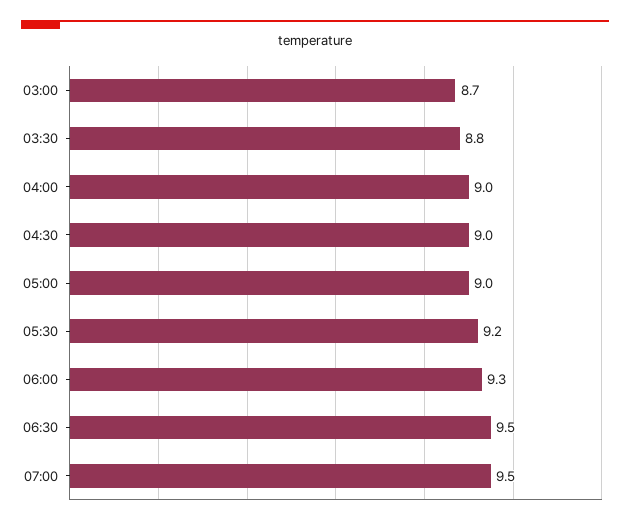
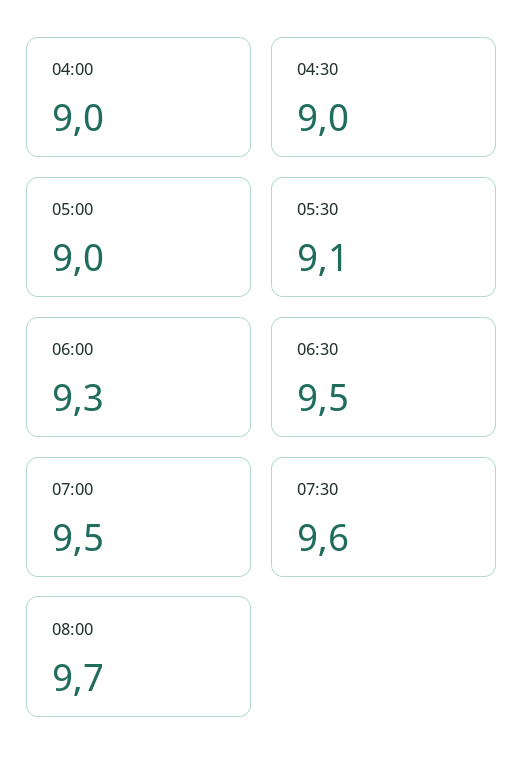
03:00: 8.7 -> none
03:30: 8.8 -> none
05:30: 9.2 -> 9.1
07:30: none -> 9.6
08:00: none -> 9.7

